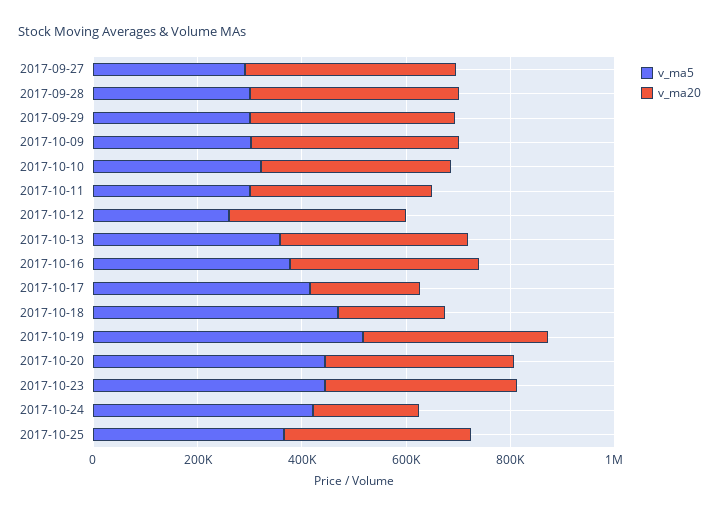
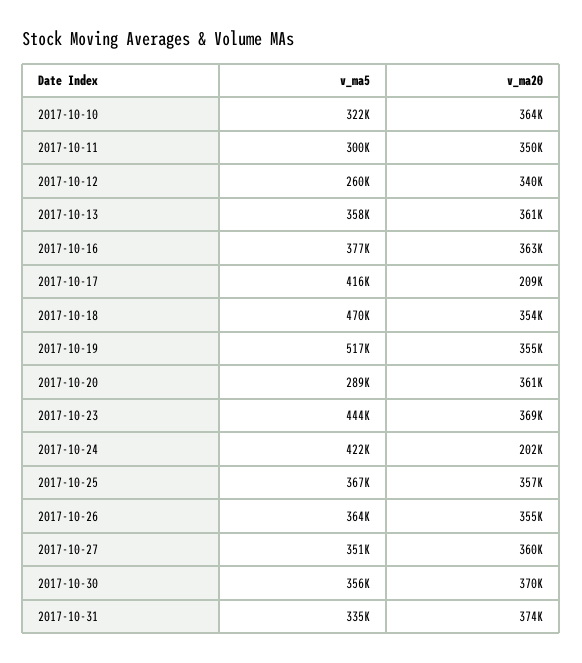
v_ma5, 2017-09-27: 300000 -> none
v_ma20, 2017-09-27: 400000 -> none
v_ma5, 2017-09-28: 300000 -> none
v_ma20, 2017-09-28: 400000 -> none
v_ma5, 2017-09-29: 300000 -> none
v_ma20, 2017-09-29: 400000 -> none
v_ma5, 2017-10-09: 300000 -> none
v_ma20, 2017-10-09: 400000 -> none
v_ma20, 2017-10-18: 200000 -> 354000
v_ma5, 2017-10-20: 450000 -> 289000
v_ma5, 2017-10-26: none -> 364000
v_ma20, 2017-10-26: none -> 355000
v_ma5, 2017-10-27: none -> 351000
v_ma20, 2017-10-27: none -> 360000
v_ma5, 2017-10-30: none -> 356000
v_ma20, 2017-10-30: none -> 370000
v_ma5, 2017-10-31: none -> 335000
v_ma20, 2017-10-31: none -> 374000

